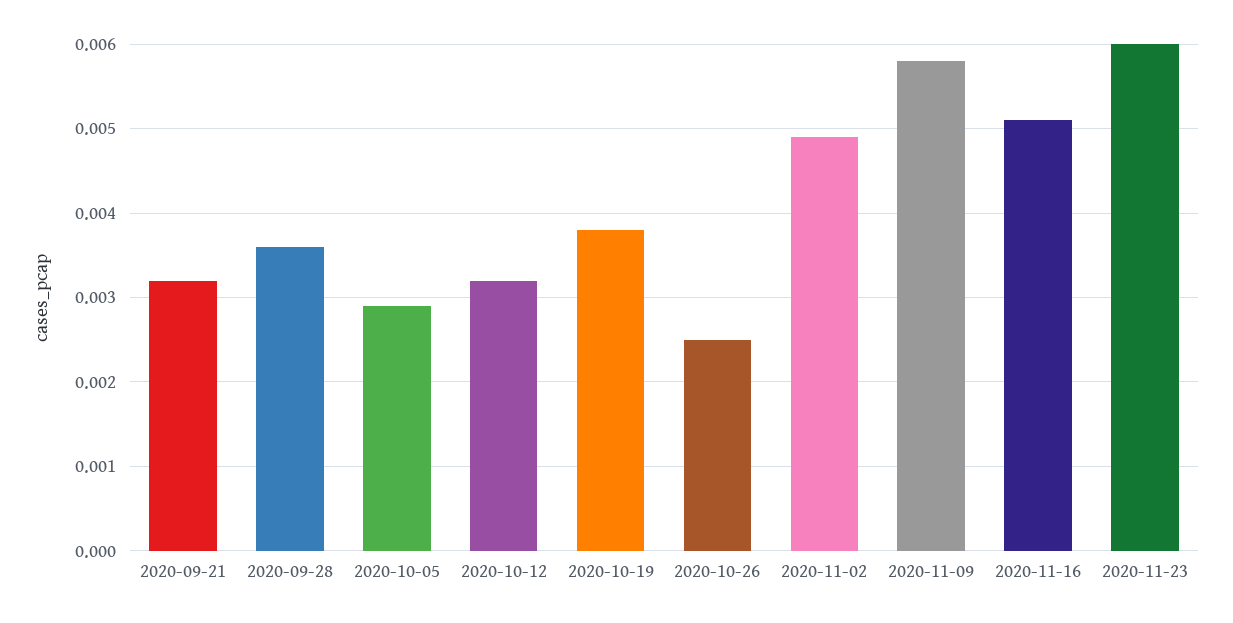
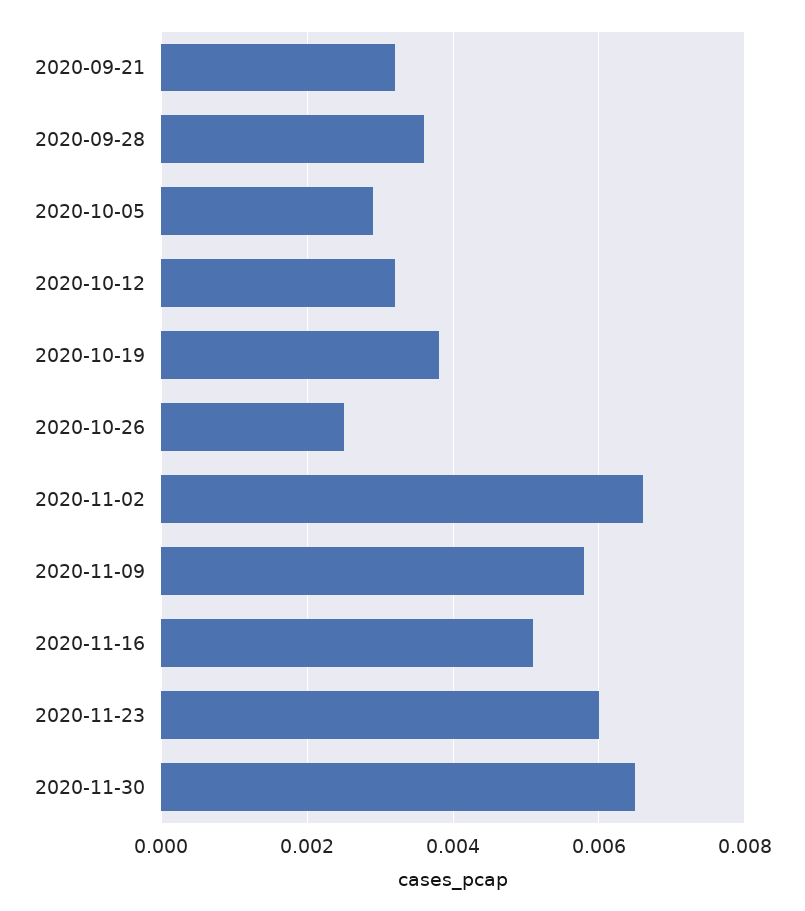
2020-11-02: 0.0049 -> 0.0065
2020-11-30: none -> 0.0065

